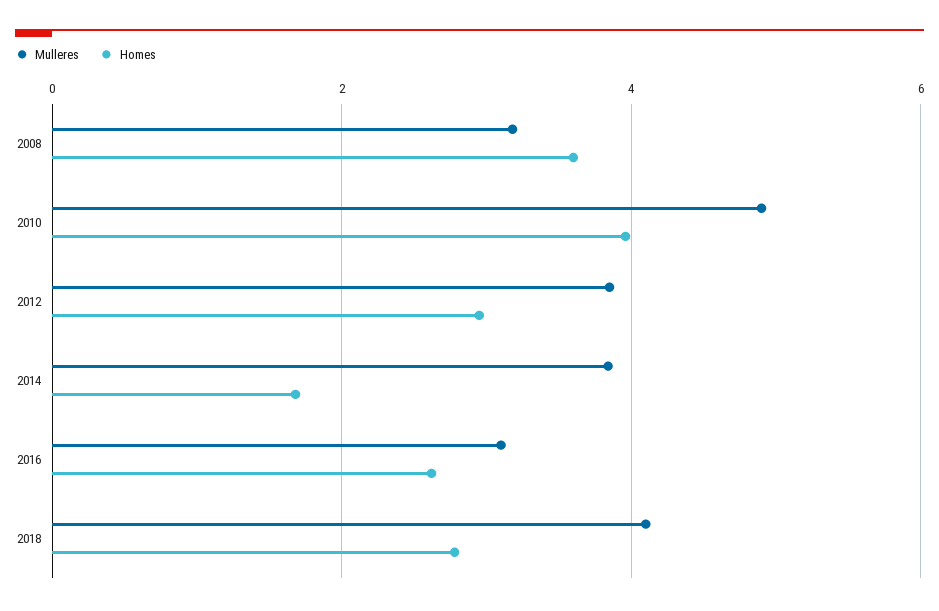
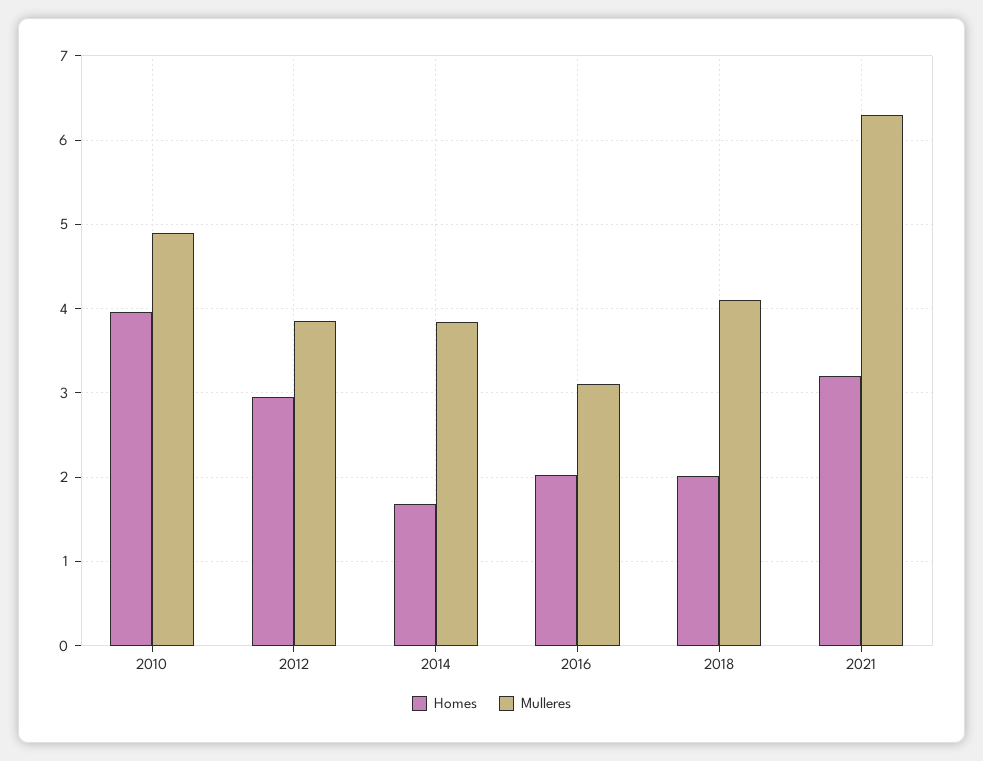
Mulleres, 2008: 3.2 -> none
Homes, 2008: 3.6 -> none
Homes, 2016: 2.6 -> 2
Homes, 2018: 2.8 -> 2
Homes, 2021: none -> 3.2
Mulleres, 2021: none -> 6.3

